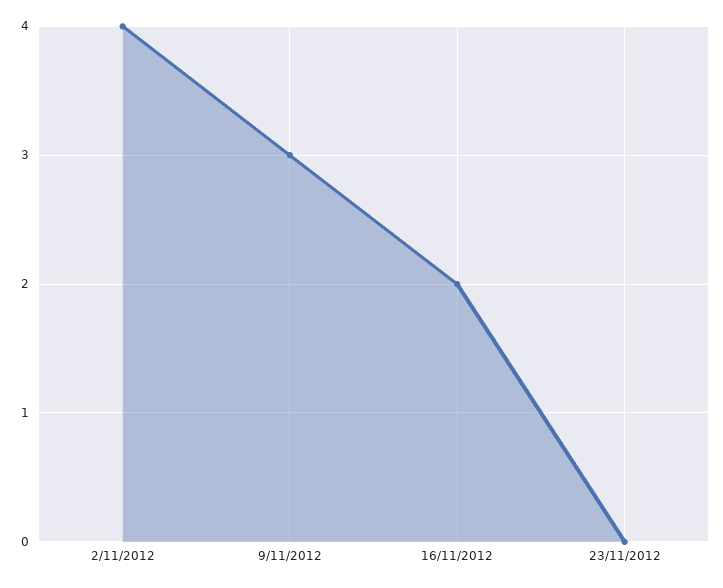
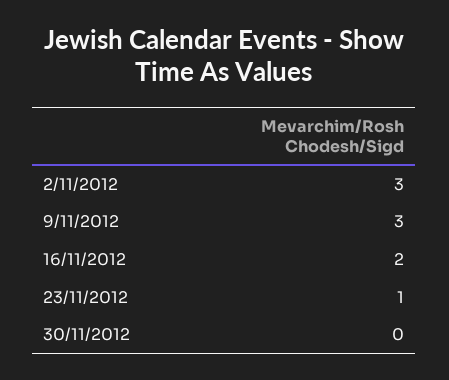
2/11/2012: 4 -> 3
23/11/2012: 0 -> 1
30/11/2012: none -> 0

